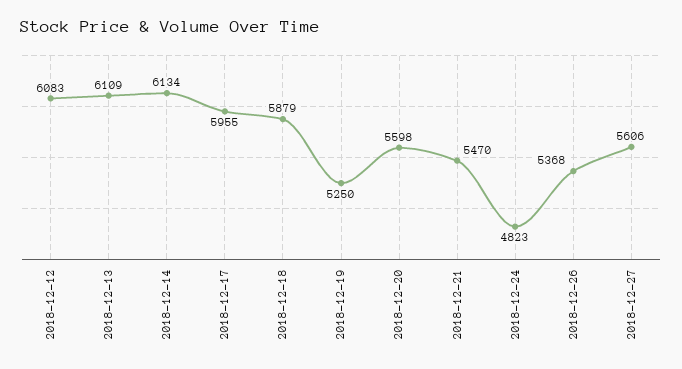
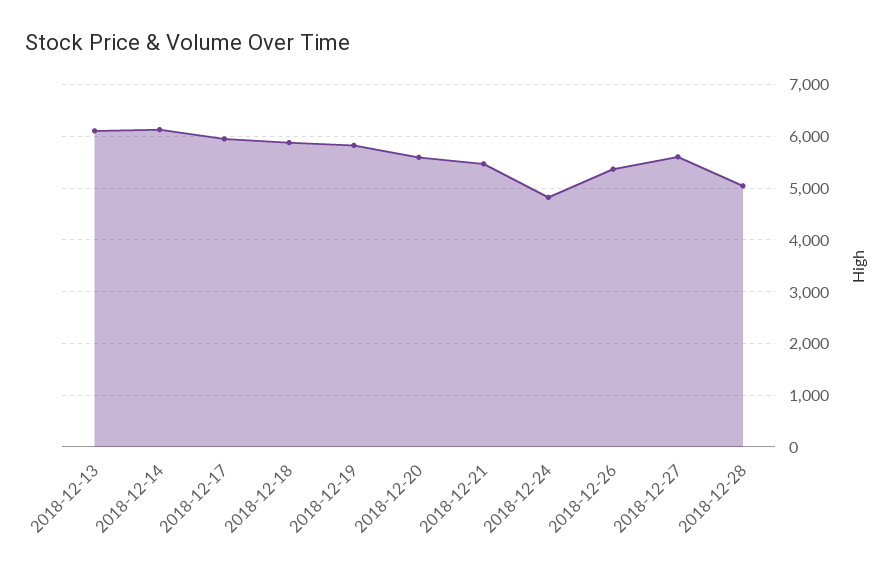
2018-12-12: 6083 -> none
2018-12-19: 5250 -> 5800
2018-12-28: none -> 5000

